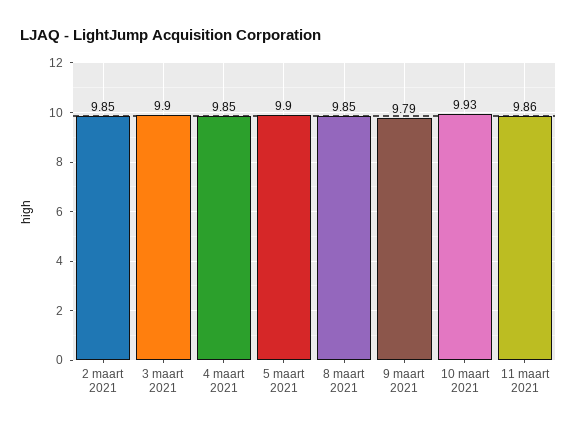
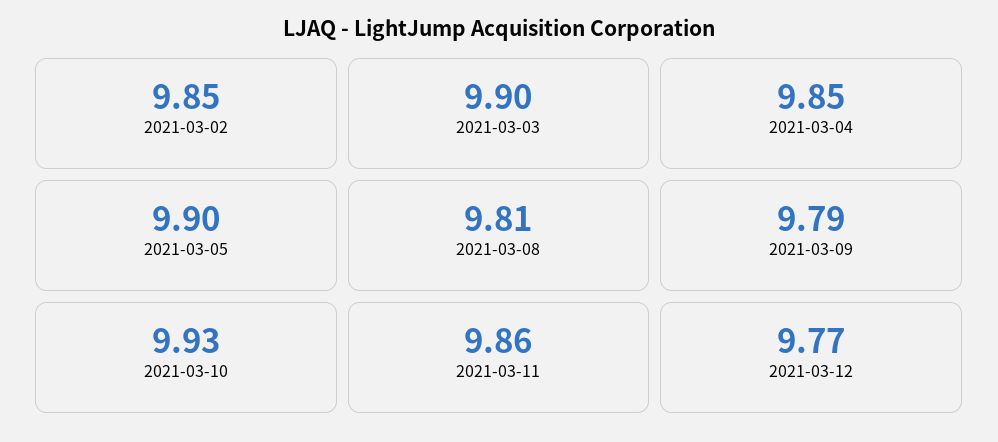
8 maart 2021: 9.85 -> 9.81
2021-03-12: none -> 9.77

